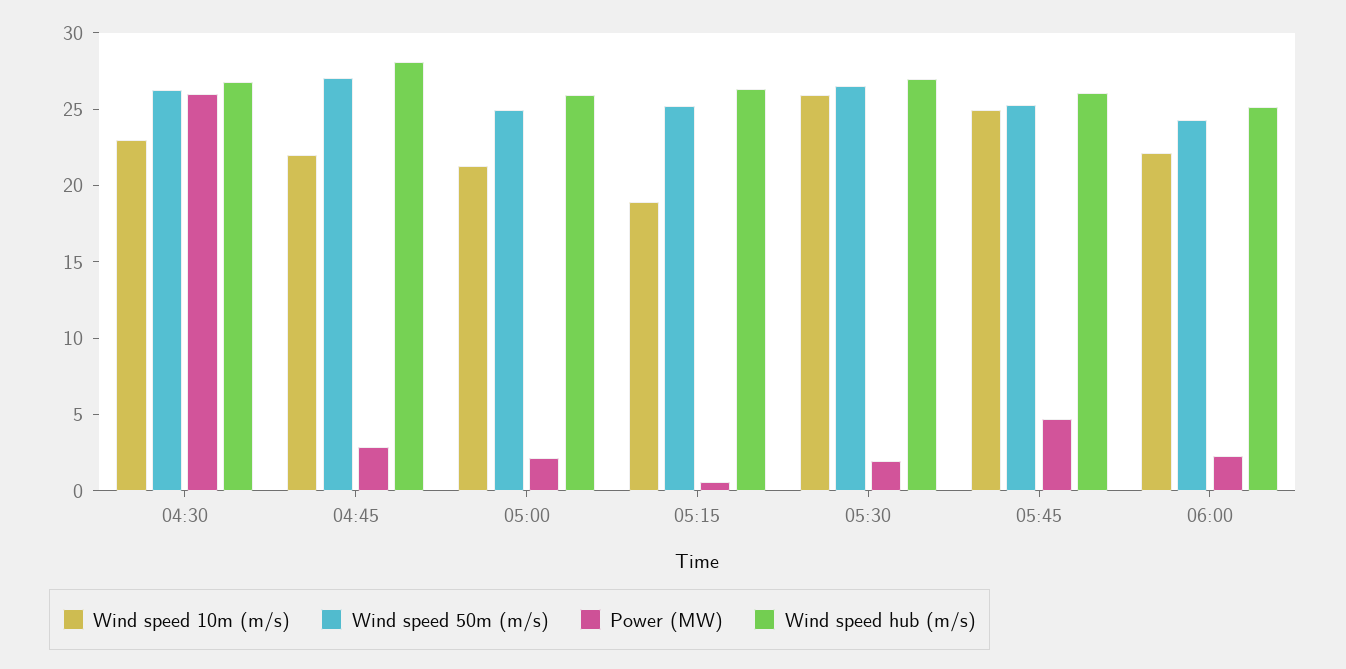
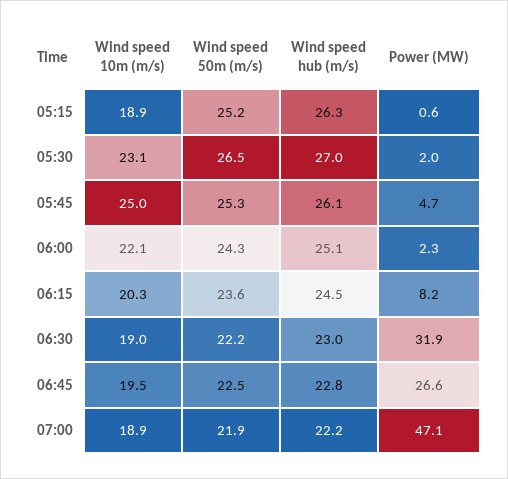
Wind speed 10m (m/s), 04:30: 23 -> none
Wind speed 50m (m/s), 04:30: 26 -> none
Power (MW), 04:30: 26 -> none
Wind speed hub (m/s), 04:30: 27 -> none
Wind speed 10m (m/s), 04:45: 22 -> none
Wind speed 50m (m/s), 04:45: 27 -> none
Power (MW), 04:45: 3 -> none
Wind speed hub (m/s), 04:45: 28 -> none
Wind speed 10m (m/s), 05:00: 21 -> none
Wind speed 50m (m/s), 05:00: 25 -> none
Power (MW), 05:00: 2 -> none
Wind speed hub (m/s), 05:00: 26 -> none
Wind speed 10m (m/s), 05:30: 26 -> 23.1
Wind speed 10m (m/s), 06:15: none -> 20.3
Wind speed 50m (m/s), 06:15: none -> 23.6
Wind speed hub (m/s), 06:15: none -> 24.5
Power (MW), 06:15: none -> 8.2
Wind speed 10m (m/s), 06:30: none -> 19
Wind speed 50m (m/s), 06:30: none -> 22.2
Wind speed hub (m/s), 06:30: none -> 23
Power (MW), 06:30: none -> 31.9
Wind speed 10m (m/s), 06:45: none -> 19.5
Wind speed 50m (m/s), 06:45: none -> 22.5
Wind speed hub (m/s), 06:45: none -> 22.8
Power (MW), 06:45: none -> 26.6
Wind speed 10m (m/s), 07:00: none -> 18.9
Wind speed 50m (m/s), 07:00: none -> 21.9
Wind speed hub (m/s), 07:00: none -> 22.2
Power (MW), 07:00: none -> 47.1

